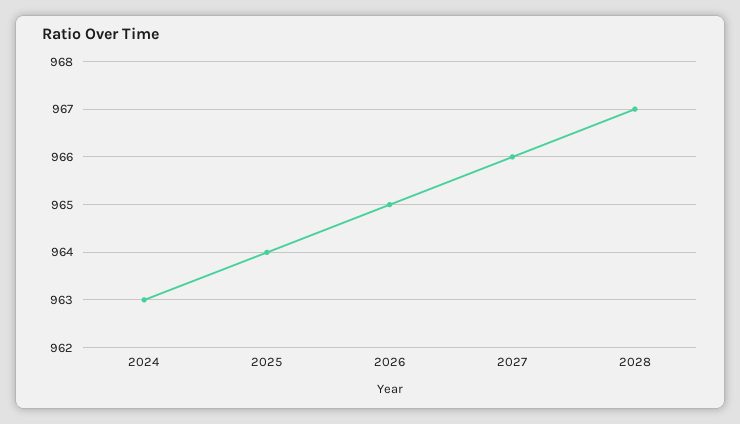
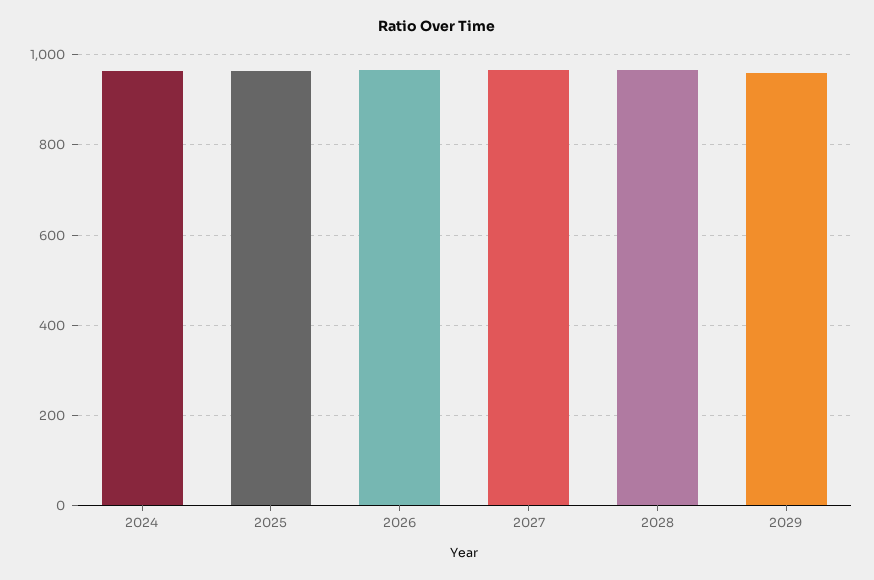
2029: none -> 960

